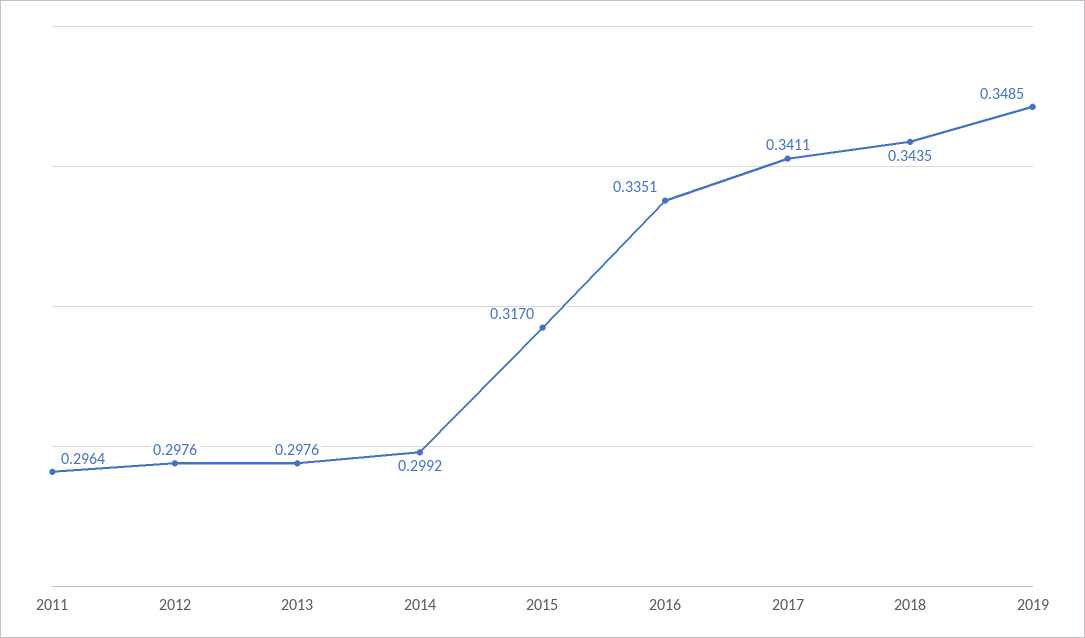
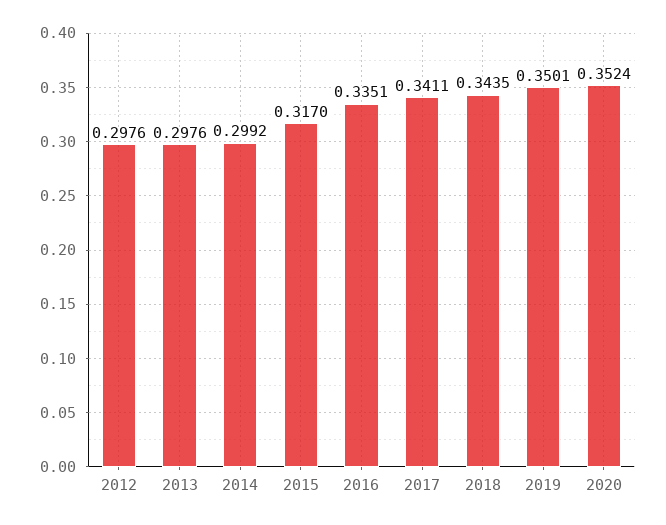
2011: 0.2964 -> none
2019: 0.3485 -> 0.3501
2020: none -> 0.3524

